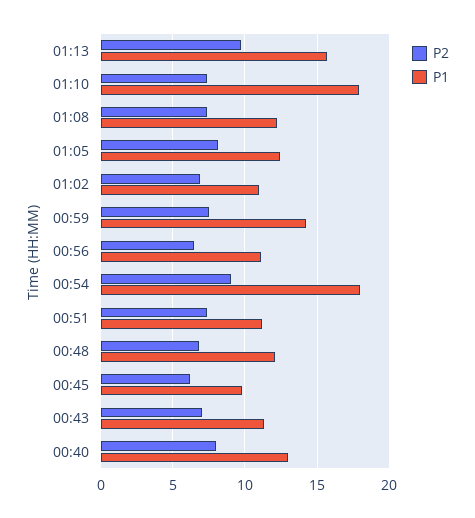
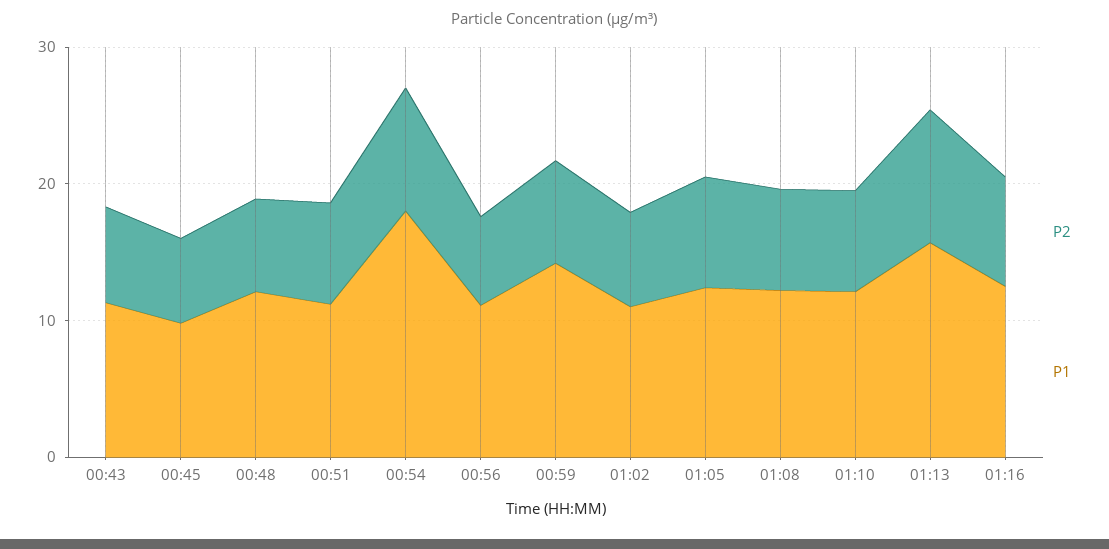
P1, 01:10: 18 -> 12
P2, 00:40: 8 -> none
P1, 00:40: 13 -> none
P2, 01:16: none -> 8
P1, 01:16: none -> 12

